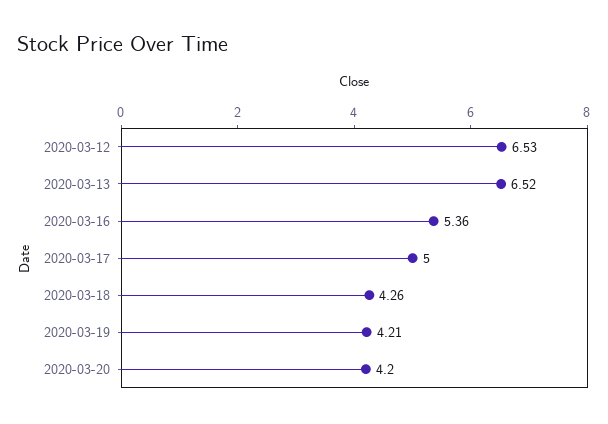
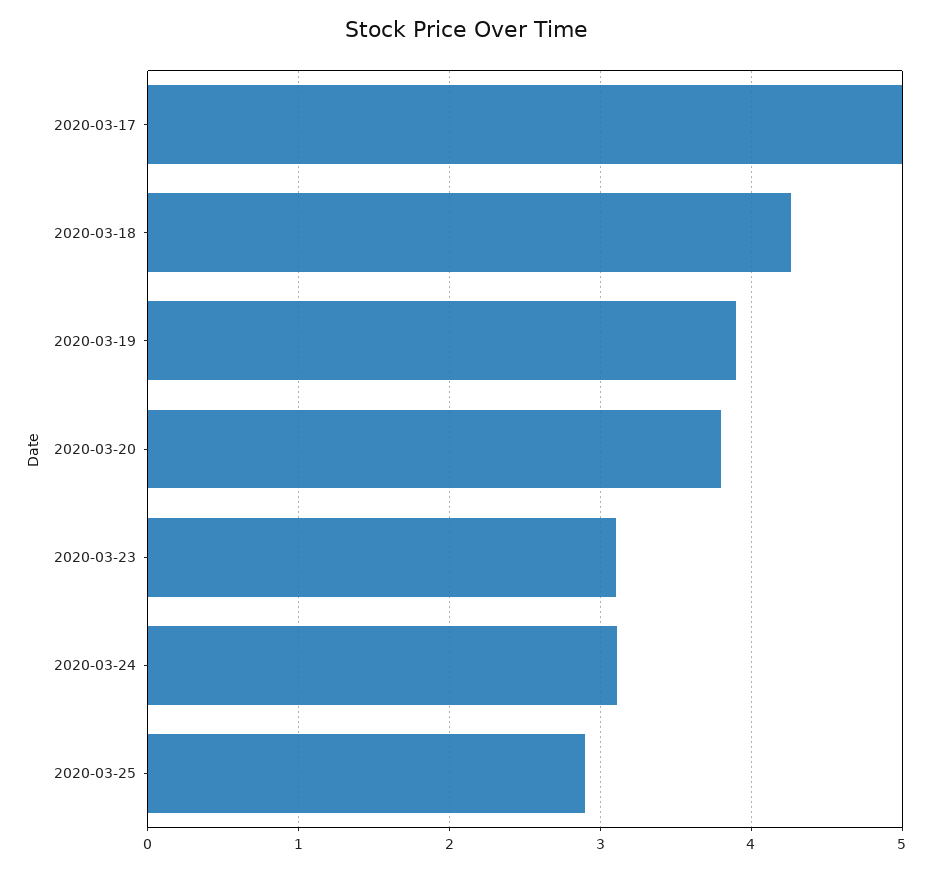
2020-03-12: 6.53 -> none
2020-03-13: 6.52 -> none
2020-03-16: 5.36 -> none
2020-03-19: 4.21 -> 3.9
2020-03-20: 4.2 -> 3.8
2020-03-23: none -> 3.1
2020-03-24: none -> 3.1
2020-03-25: none -> 2.9

